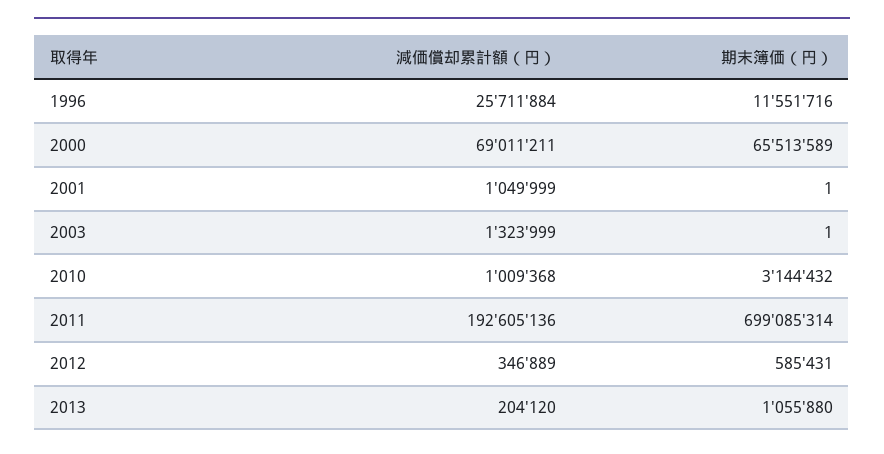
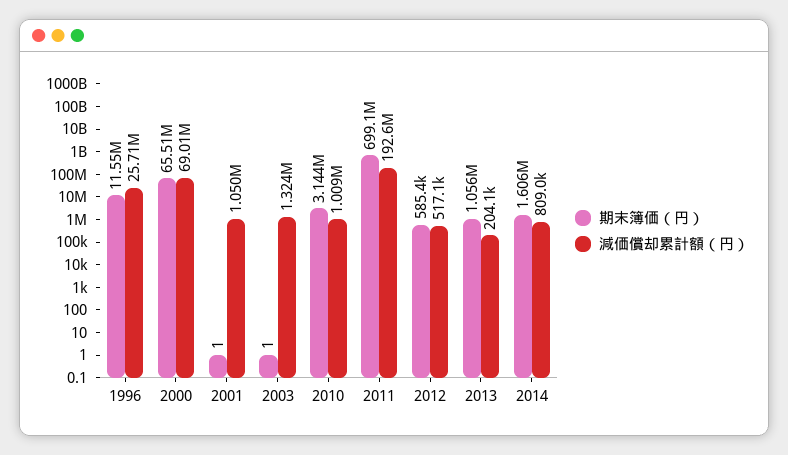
減価償却累計額（円）, 2012: 346889 -> 517100
期末簿価（円）, 2014: none -> 1606000
減価償却累計額（円）, 2014: none -> 809000

